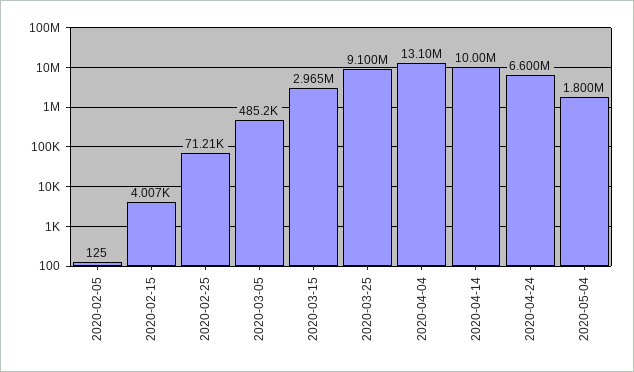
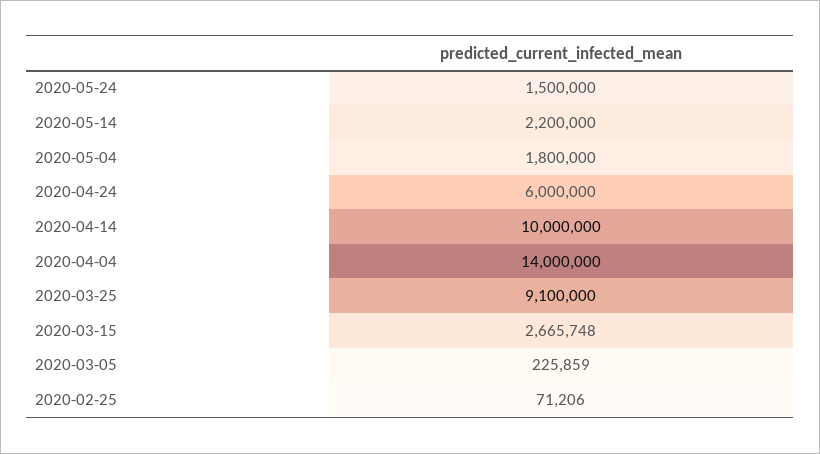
2020-02-05: 125 -> none
2020-02-15: 4007 -> none
2020-03-05: 485200 -> 225859
2020-03-15: 2965000 -> 2665748
2020-04-04: 13100000 -> 14000000
2020-04-24: 6600000 -> 6000000
2020-05-24: none -> 1500000
2020-05-14: none -> 2200000

